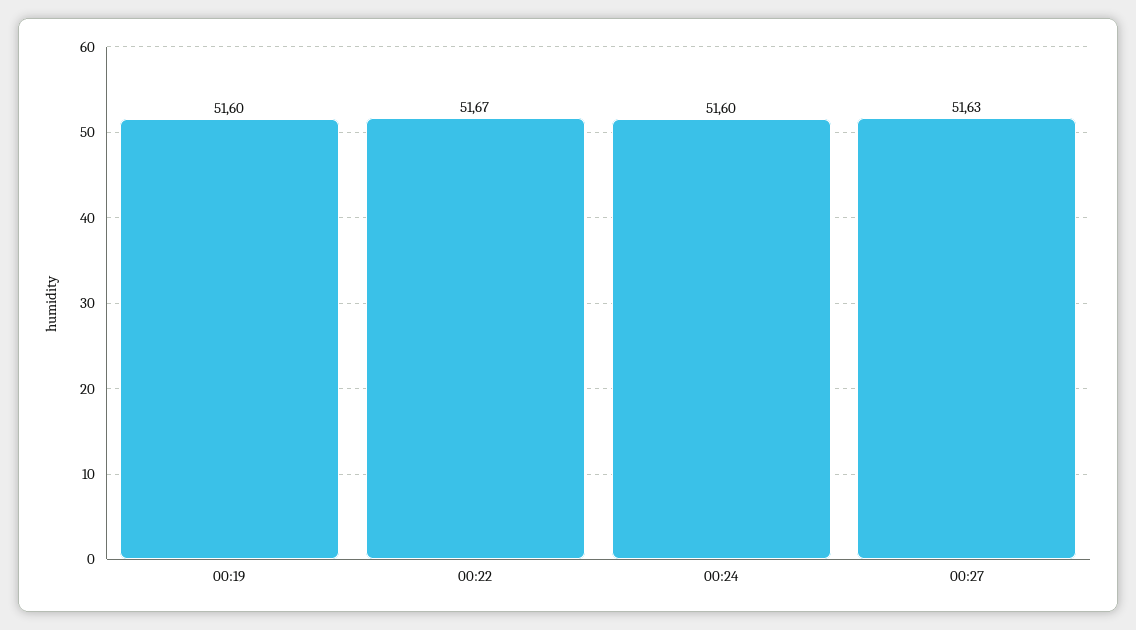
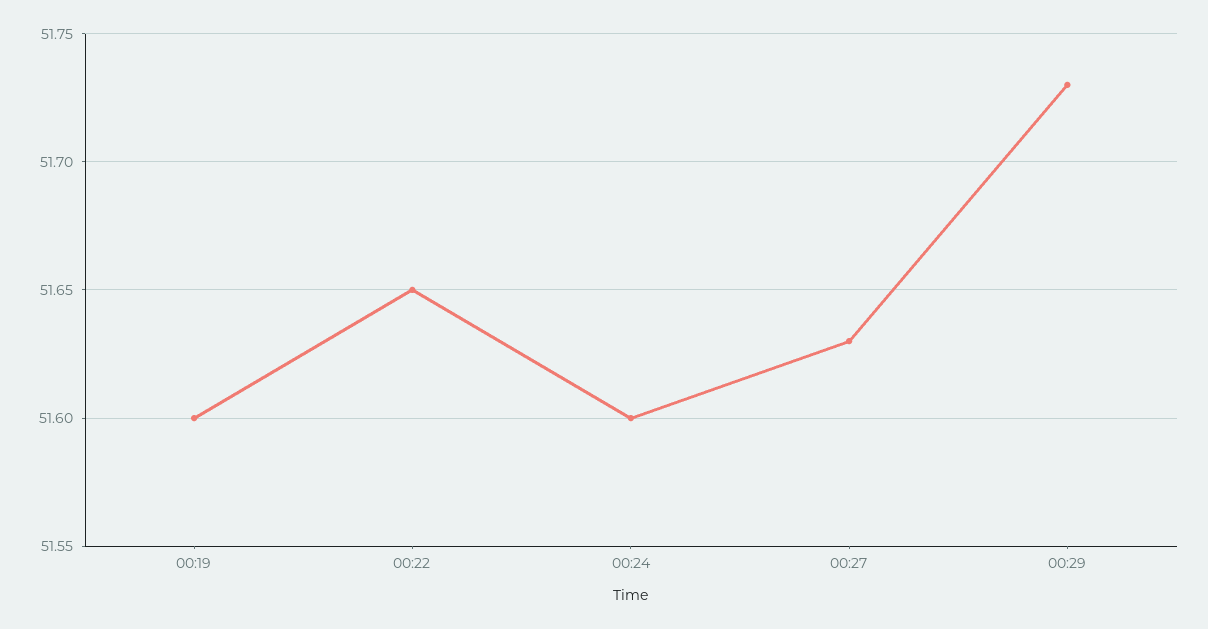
00:22: 51.67 -> 51.65
00:29: none -> 51.73

